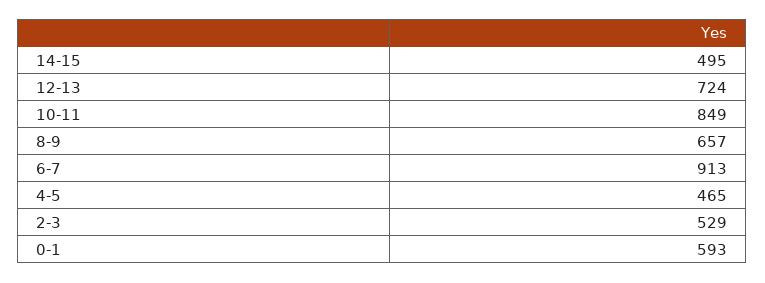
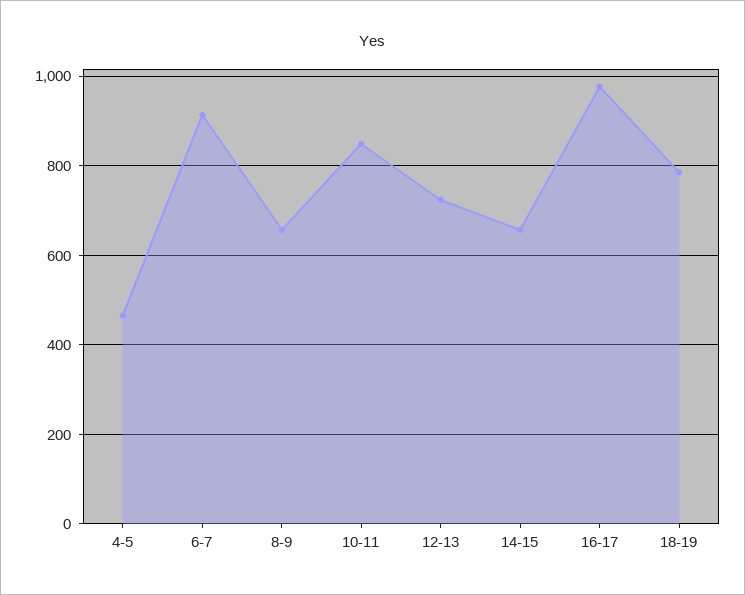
14-15: 495 -> 660
2-3: 529 -> none
0-1: 593 -> none
16-17: none -> 980
18-19: none -> 780

